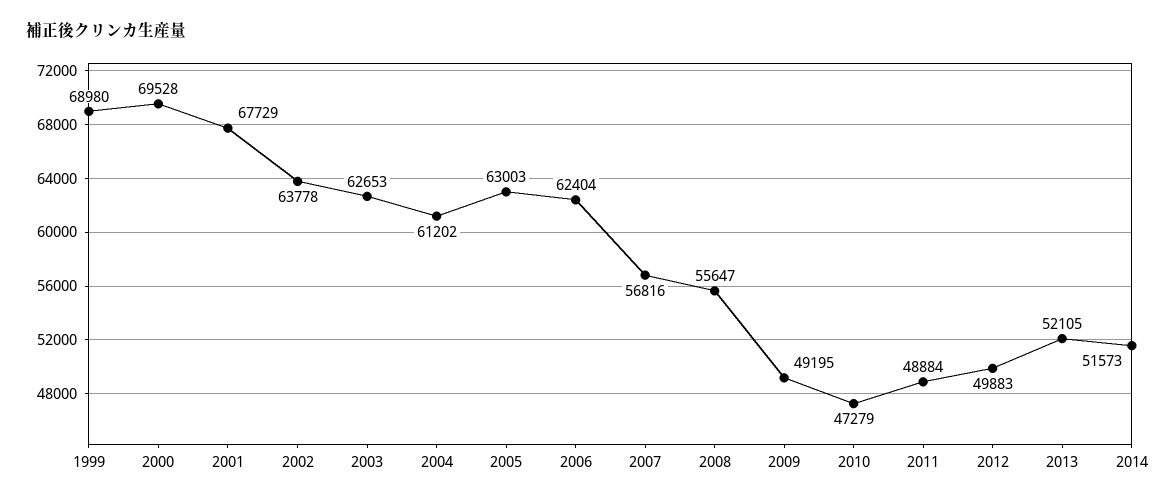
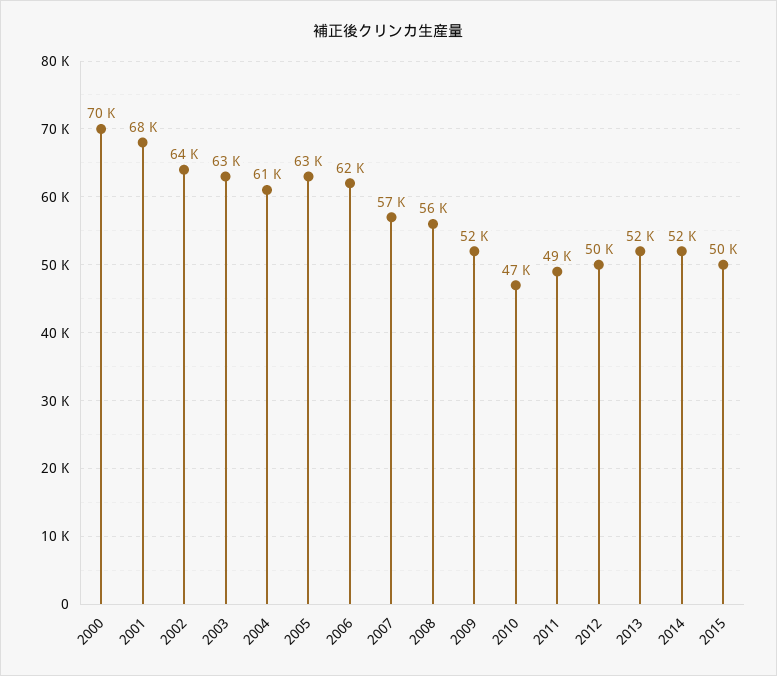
1999: 68980 -> none
2009: 49195 -> 52000
2015: none -> 50000

